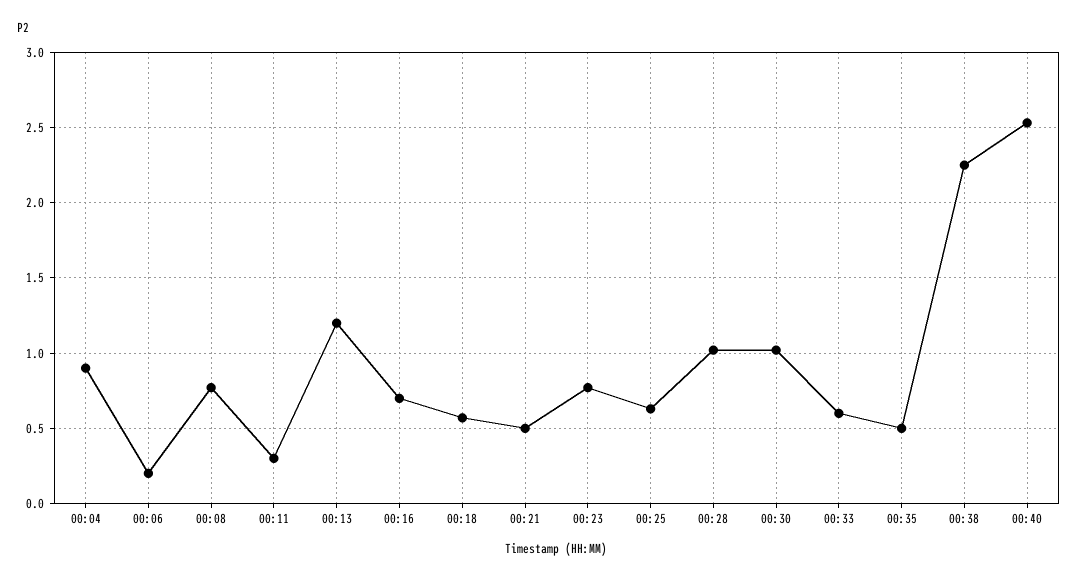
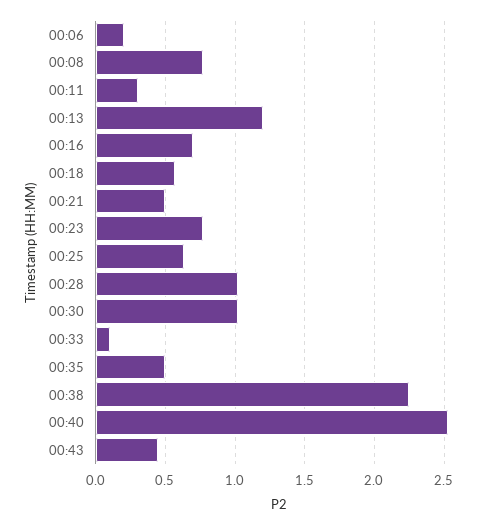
00:04: 0.9 -> none
00:33: 0.6 -> 0.1
00:43: none -> 0.45

